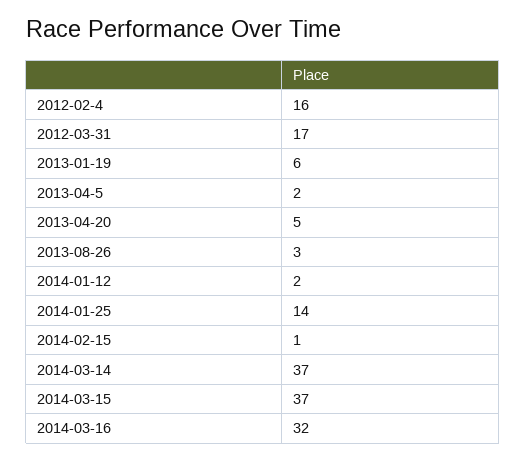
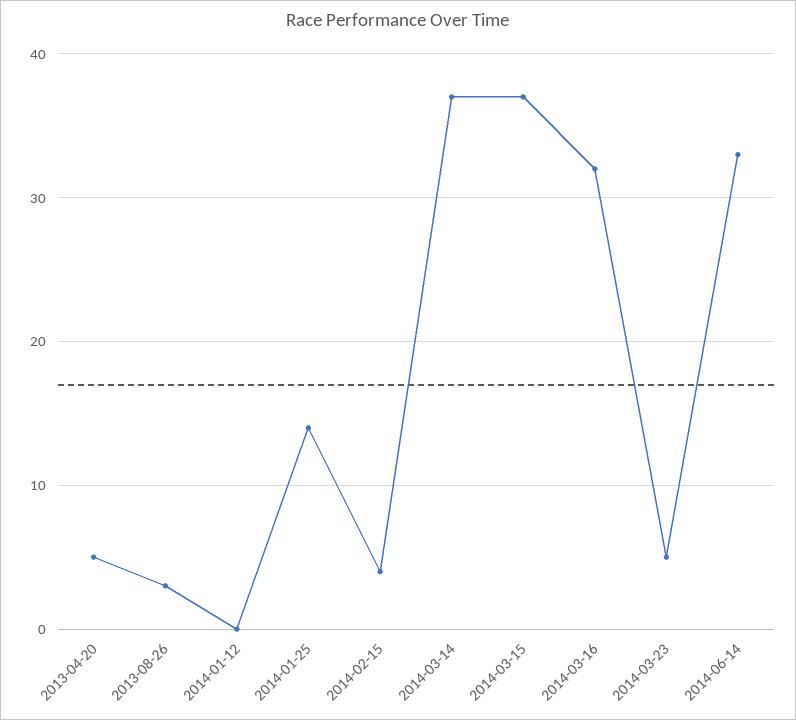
2012-02-4: 16 -> none
2012-03-31: 17 -> none
2013-01-19: 6 -> none
2013-04-5: 2 -> none
2014-01-12: 2 -> 0
2014-02-15: 1 -> 4
2014-03-23: none -> 5
2014-06-14: none -> 33

